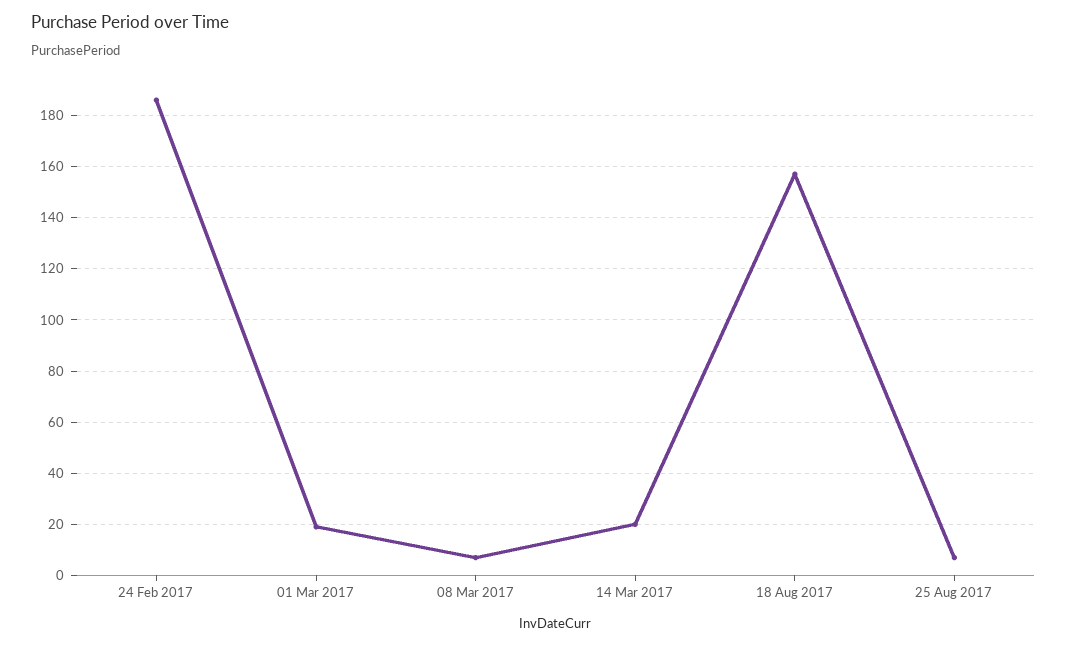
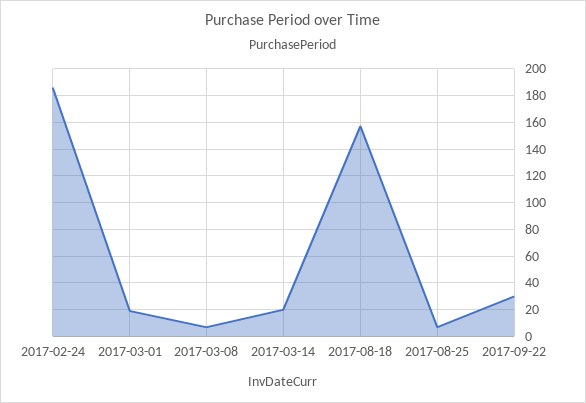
2017-09-22: none -> 30

